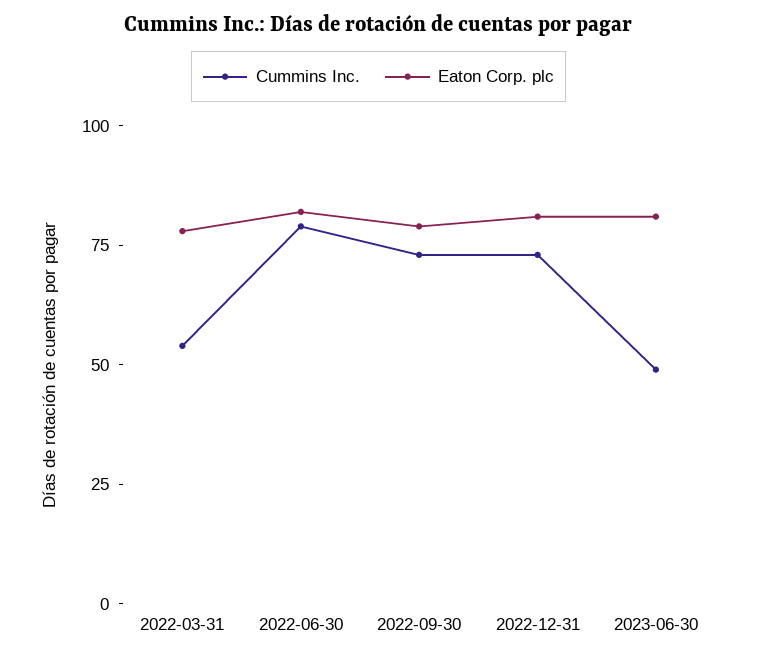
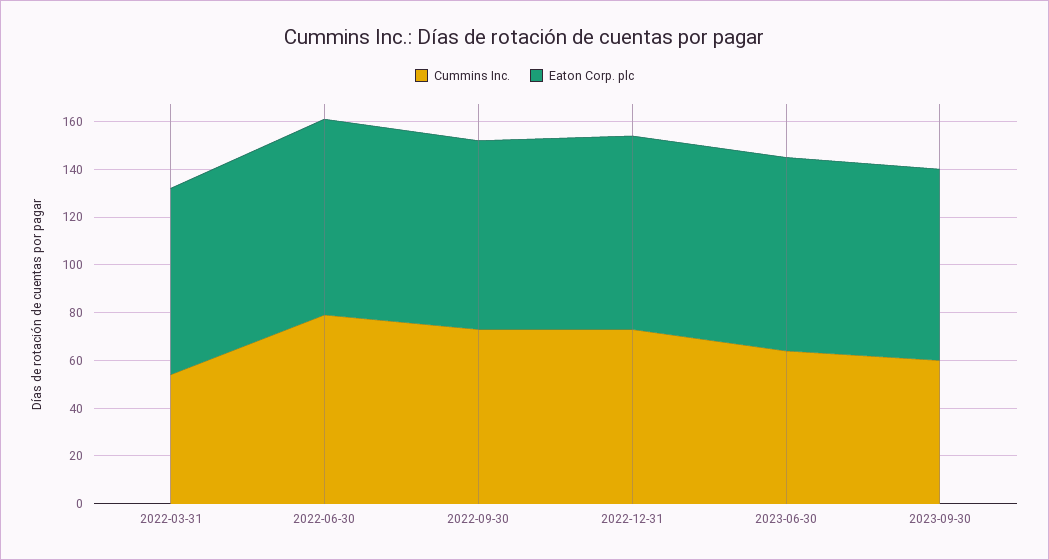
Cummins Inc., 2023-06-30: 50 -> 65
Cummins Inc., 2023-09-30: none -> 60
Eaton Corp. plc, 2023-09-30: none -> 80

